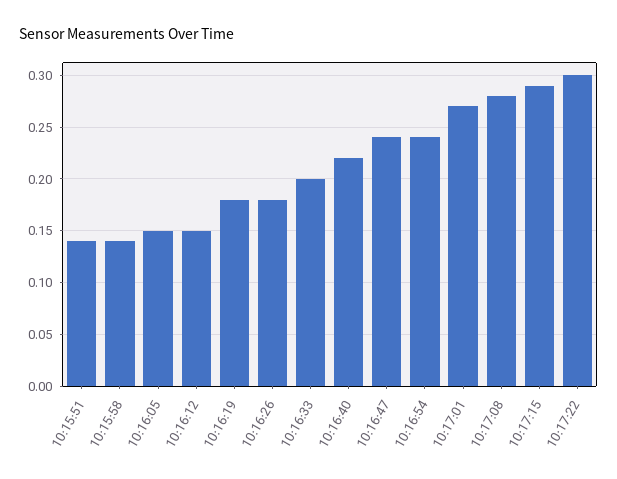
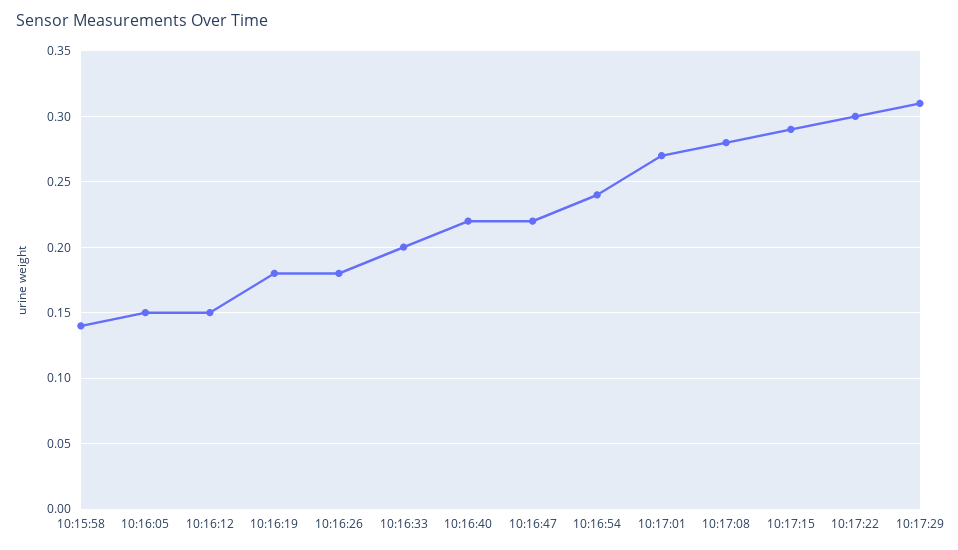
10:15:51: 0.14 -> none
10:16:47: 0.24 -> 0.22
10:17:29: none -> 0.31

